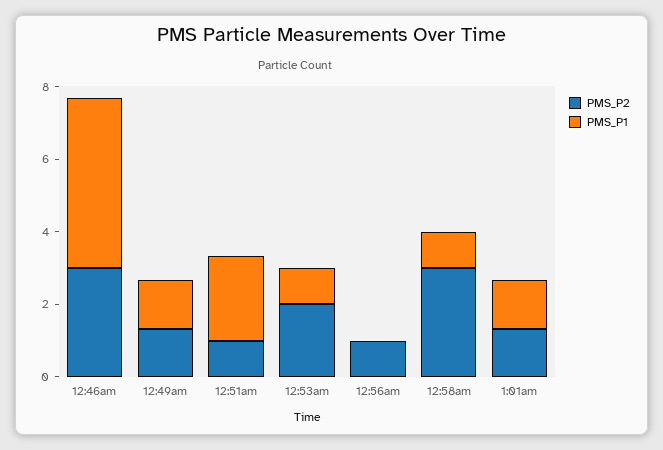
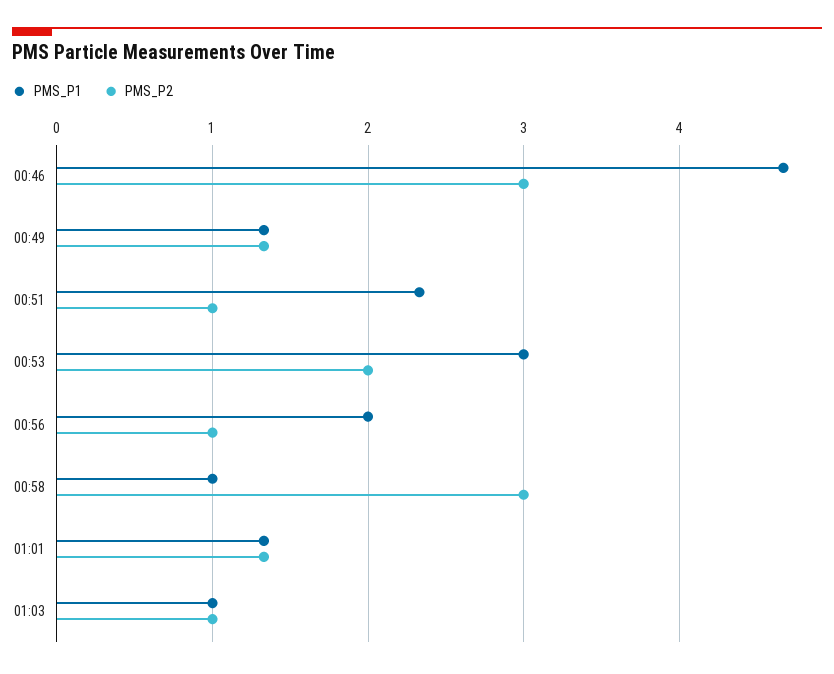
PMS_P1, 12:53am: 1 -> 3
PMS_P1, 12:56am: 0 -> 2
PMS_P1, 01:03: none -> 1
PMS_P2, 01:03: none -> 1

